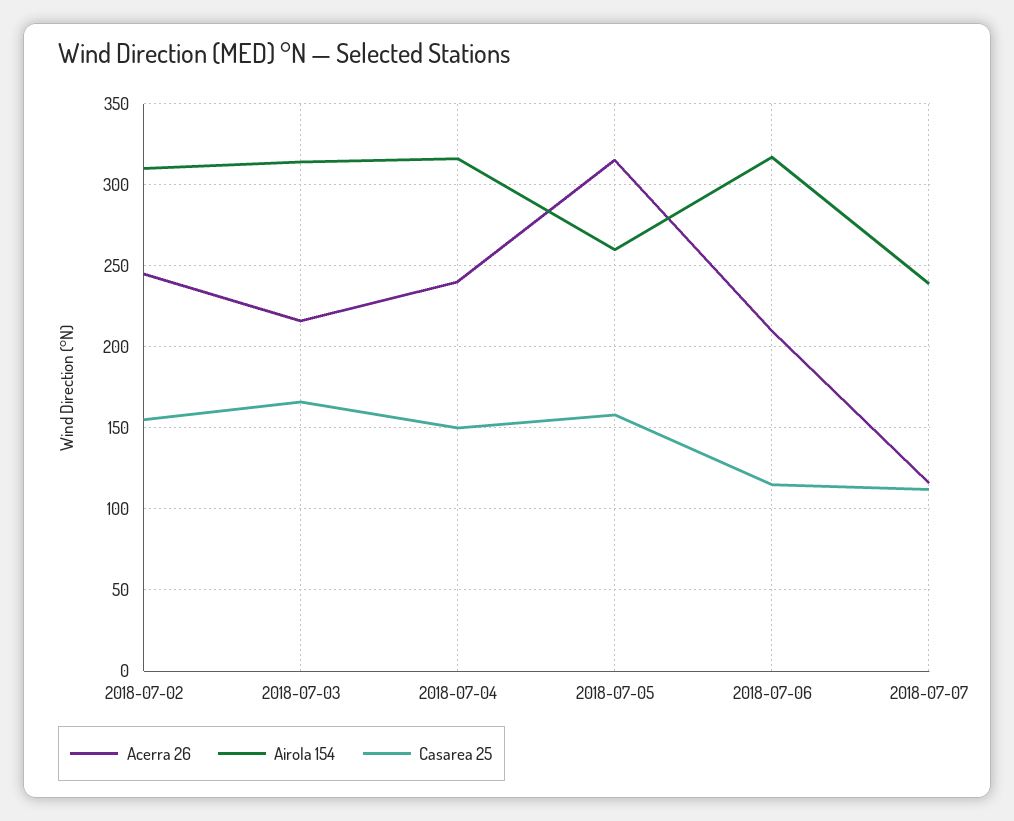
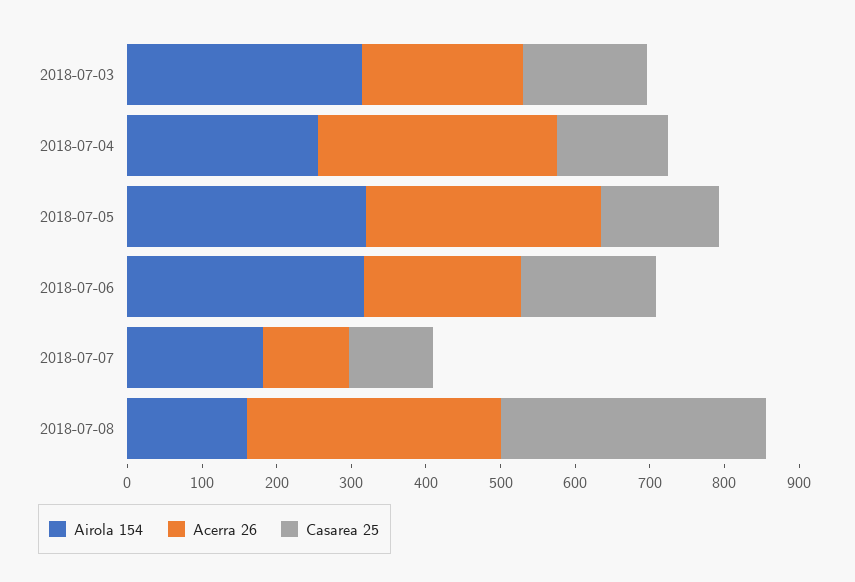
Acerra 26, 2018-07-02: 245 -> none
Airola 154, 2018-07-02: 310 -> none
Casarea 25, 2018-07-02: 155 -> none
Acerra 26, 2018-07-04: 240 -> 320
Airola 154, 2018-07-04: 315 -> 260
Airola 154, 2018-07-05: 260 -> 320
Casarea 25, 2018-07-06: 115 -> 180
Airola 154, 2018-07-07: 240 -> 180
Airola 154, 2018-07-08: none -> 160
Acerra 26, 2018-07-08: none -> 340
Casarea 25, 2018-07-08: none -> 360

